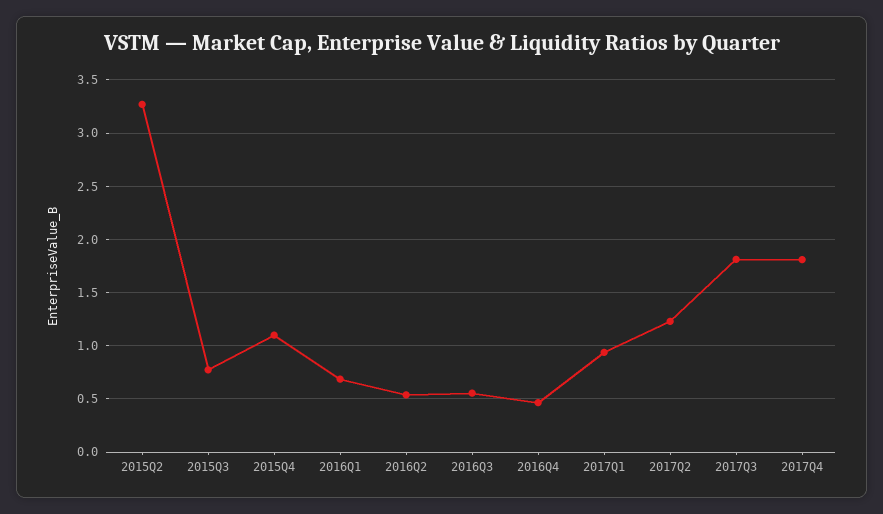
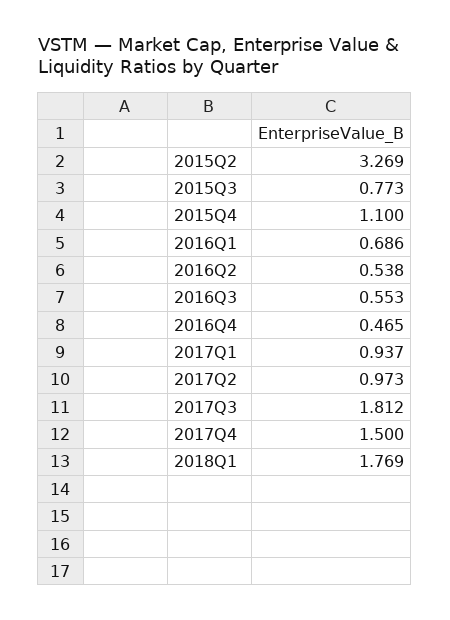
2017Q2: 1.2 -> 0.973
2017Q4: 1.8 -> 1.5
2018Q1: none -> 1.769

